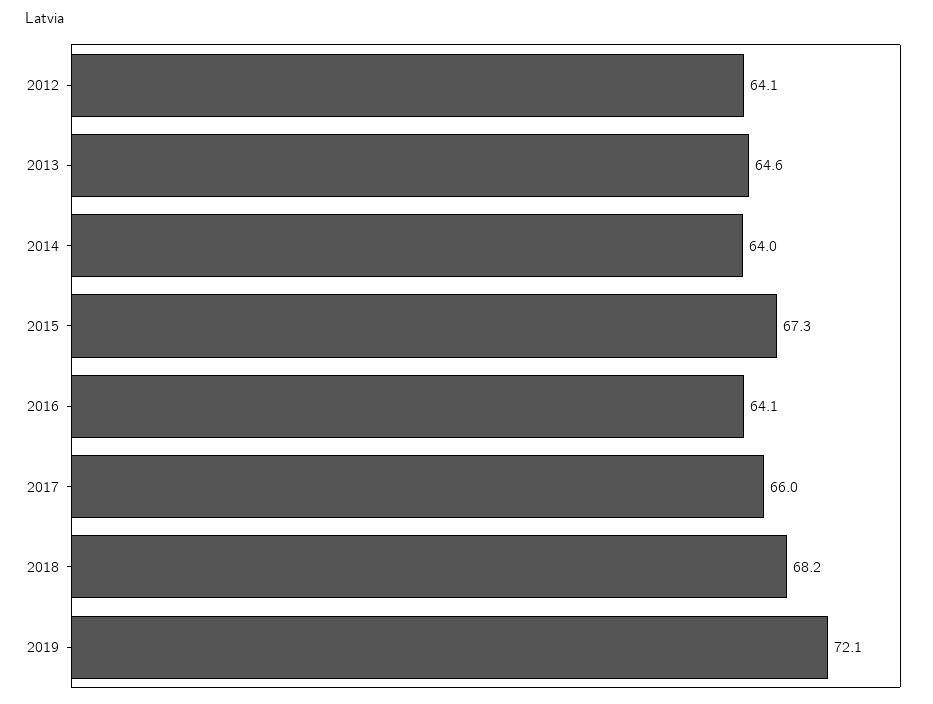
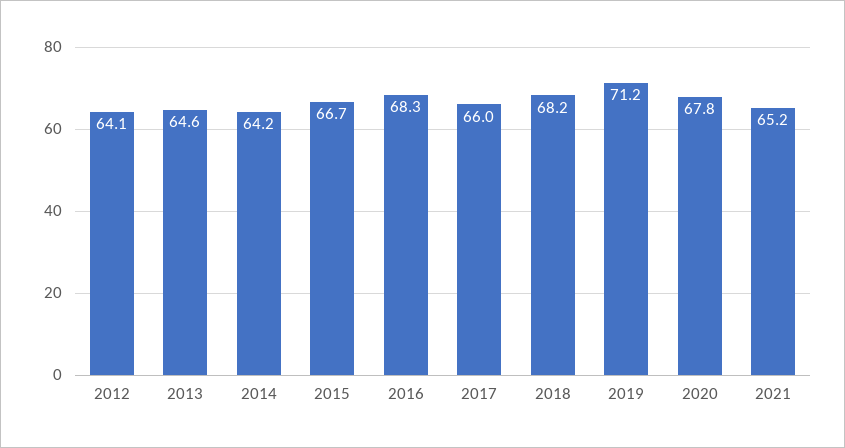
2014: 64 -> 64.2
2015: 67.3 -> 66.7
2016: 64.1 -> 68.3
2019: 72.1 -> 71.2
2020: none -> 67.8
2021: none -> 65.2

